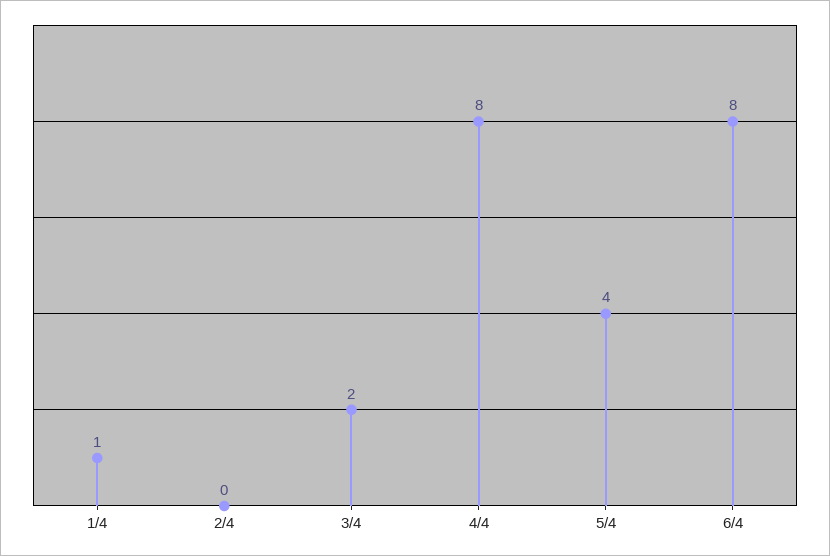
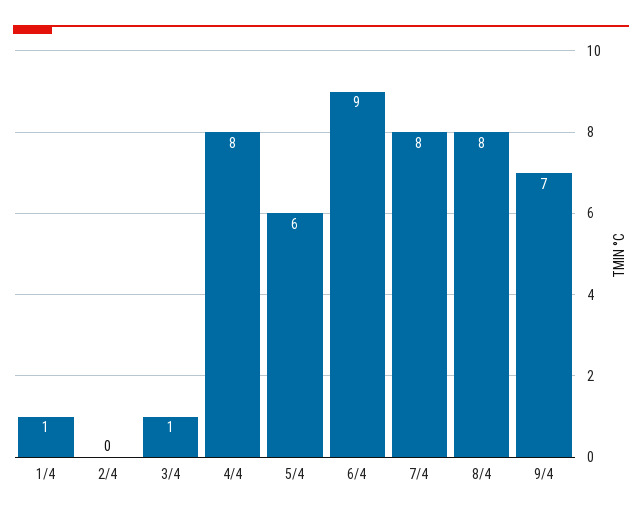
3/4: 2 -> 1
5/4: 4 -> 6
6/4: 8 -> 9
7/4: none -> 8
8/4: none -> 8
9/4: none -> 7

